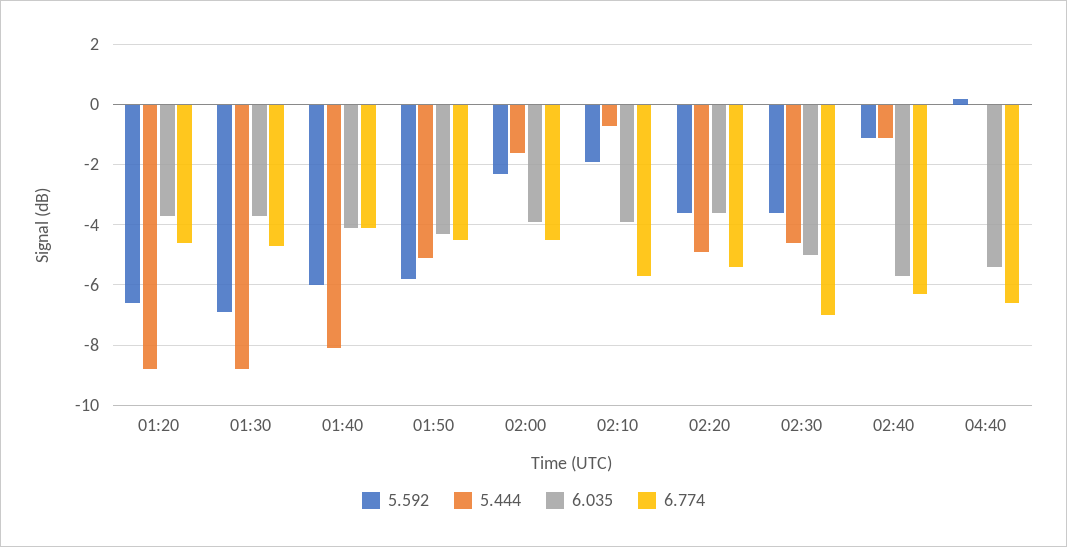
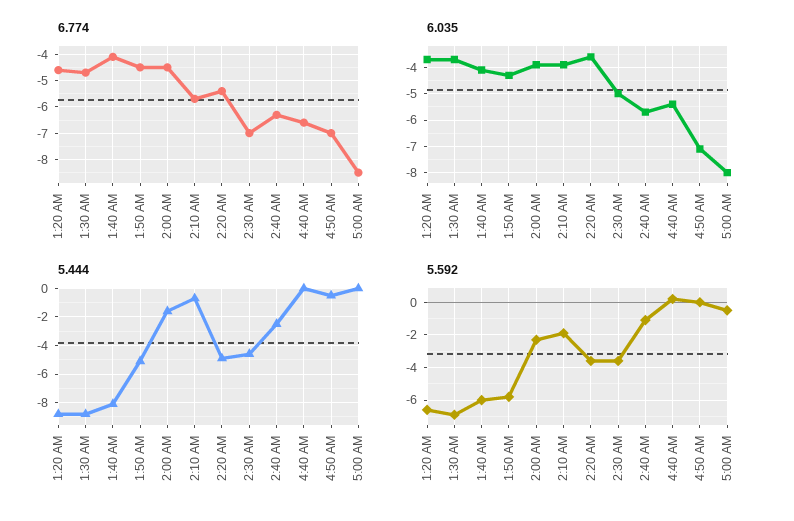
5.444, 02:40: -1 -> -2.5
6.774, 4:50 AM: none -> -7
6.774, 5:00 AM: none -> -8.5
6.035, 4:50 AM: none -> -7
6.035, 5:00 AM: none -> -8
5.444, 4:50 AM: none -> -0.5
5.444, 5:00 AM: none -> 0
5.592, 4:50 AM: none -> 0
5.592, 5:00 AM: none -> -0.5

